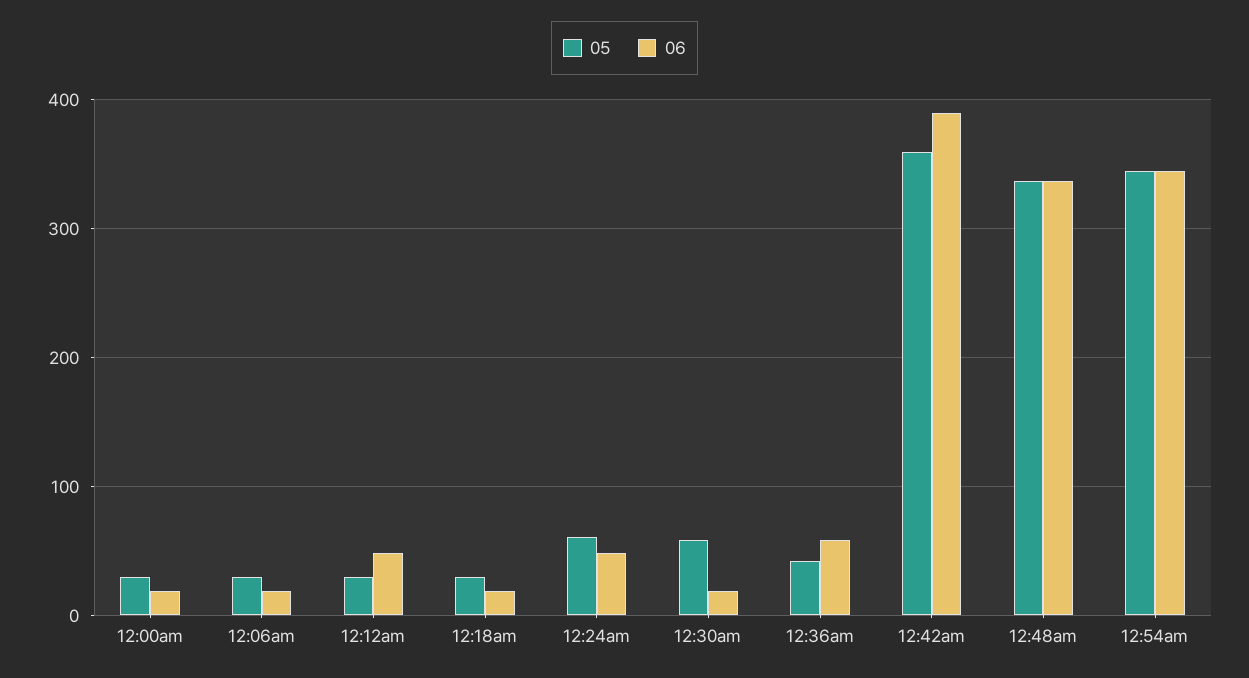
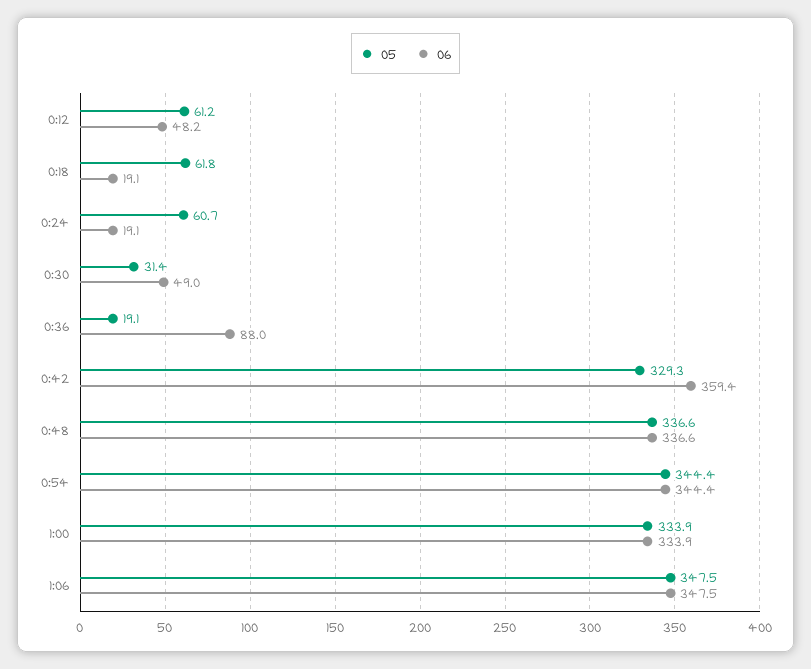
05, 12:00am: 30 -> none
06, 12:00am: 20 -> none
05, 12:06am: 30 -> none
06, 12:06am: 20 -> none
05, 12:12am: 30 -> 61.2
05, 12:18am: 30 -> 61.8
06, 12:24am: 50 -> 19.1
05, 12:30am: 60 -> 31.4
06, 12:30am: 20 -> 49
05, 12:36am: 40 -> 19.1
06, 12:36am: 60 -> 88
05, 12:42am: 360 -> 329.3
06, 12:42am: 390 -> 359.4
05, 1:00: none -> 333.9
06, 1:00: none -> 333.9
05, 1:06: none -> 347.5
06, 1:06: none -> 347.5

